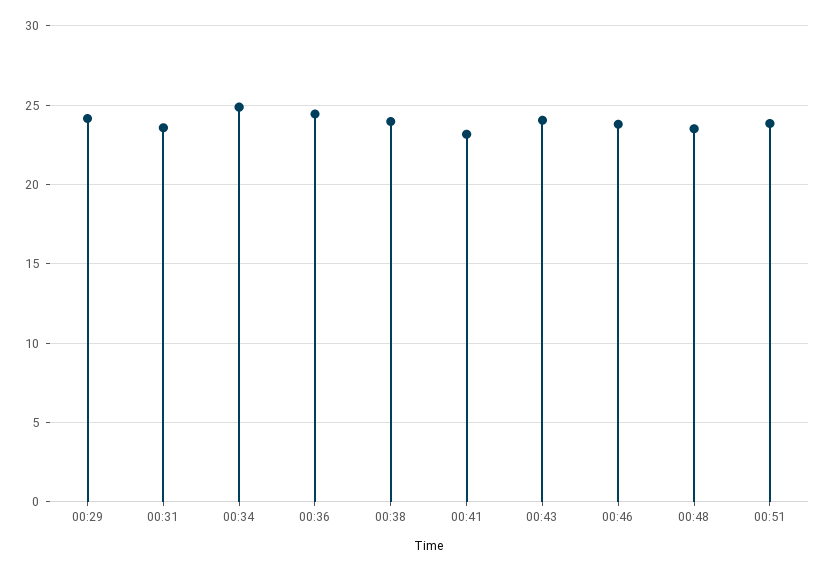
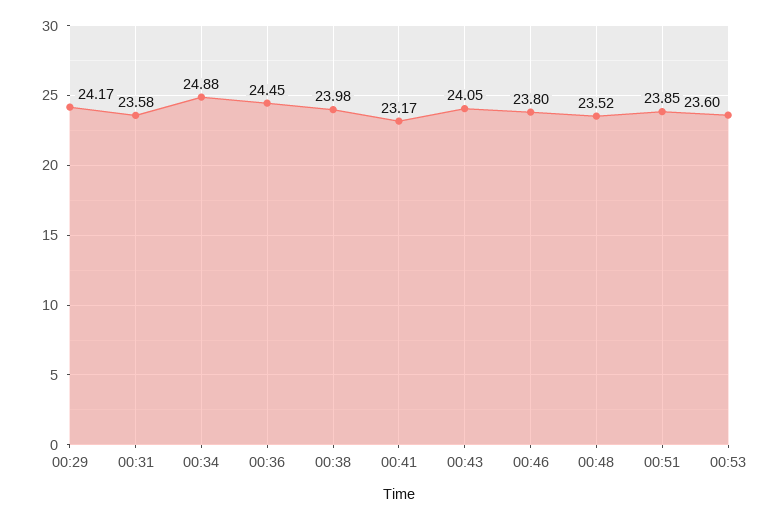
00:53: none -> 23.6

